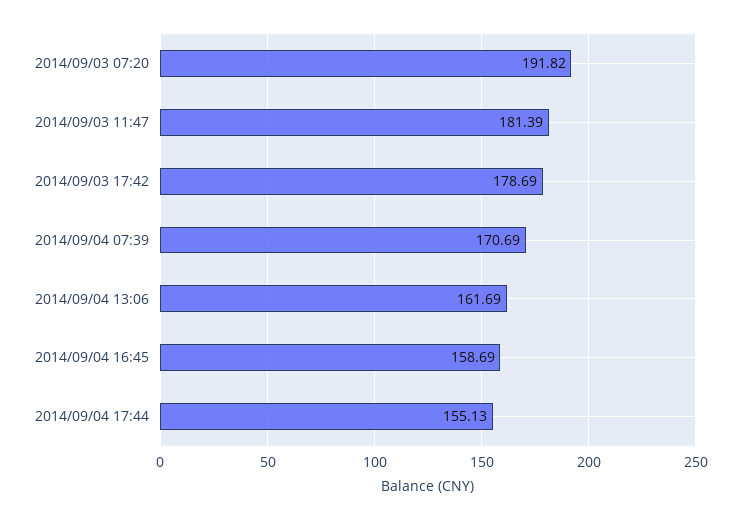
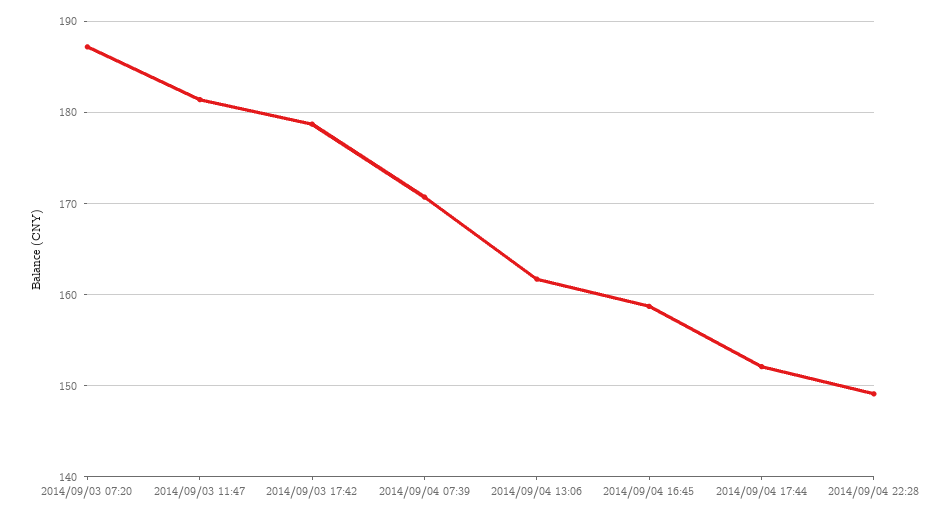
2014/09/03 07:20: 191.82 -> 187
2014/09/04 17:44: 155.13 -> 152
2014/09/04 22:28: none -> 149

